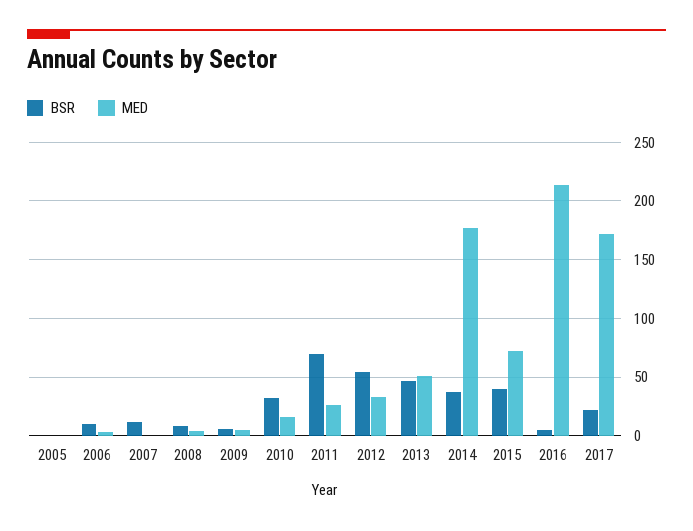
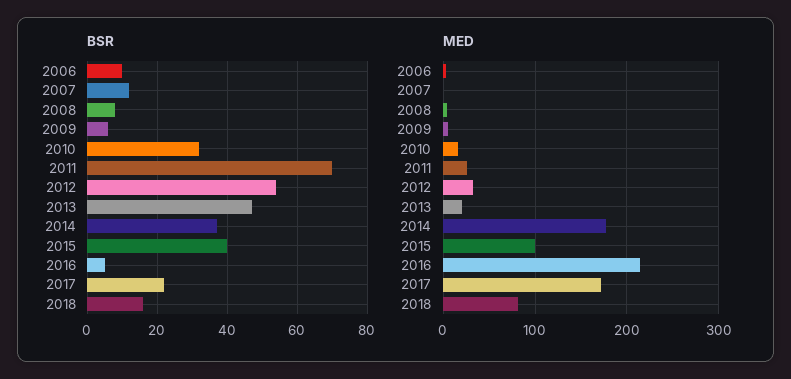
BSR, 2005: 0 -> none
MED, 2005: 0 -> none
MED, 2013: 50 -> 20
MED, 2015: 70 -> 100
BSR, 2018: none -> 15
MED, 2018: none -> 80

